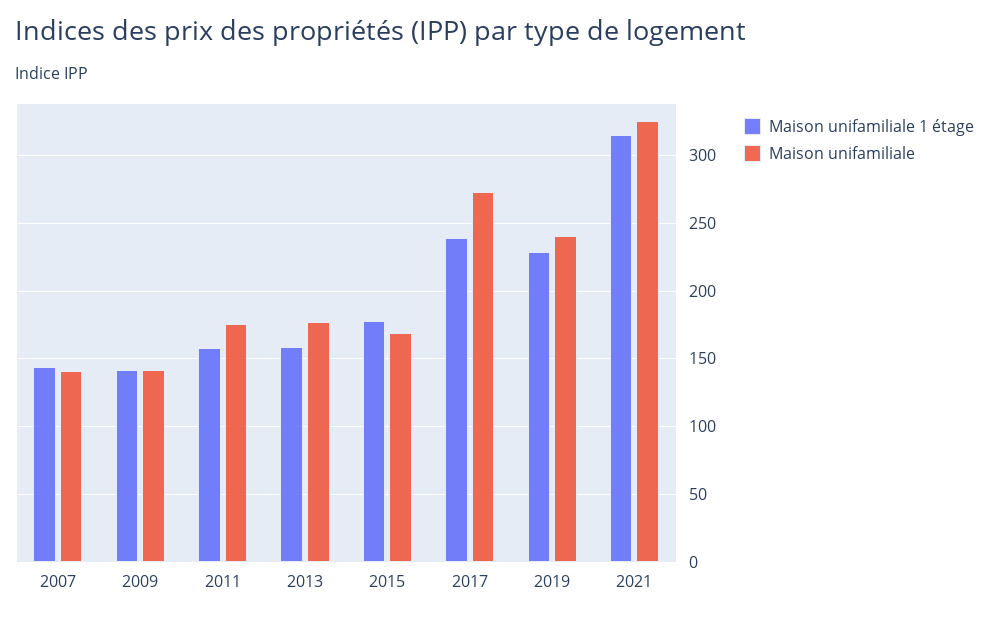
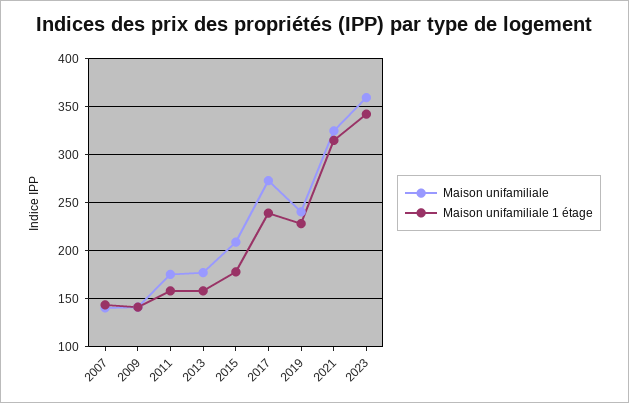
Maison unifamiliale, 2015: 170 -> 210
Maison unifamiliale, 2023: none -> 360
Maison unifamiliale 1 étage, 2023: none -> 340

